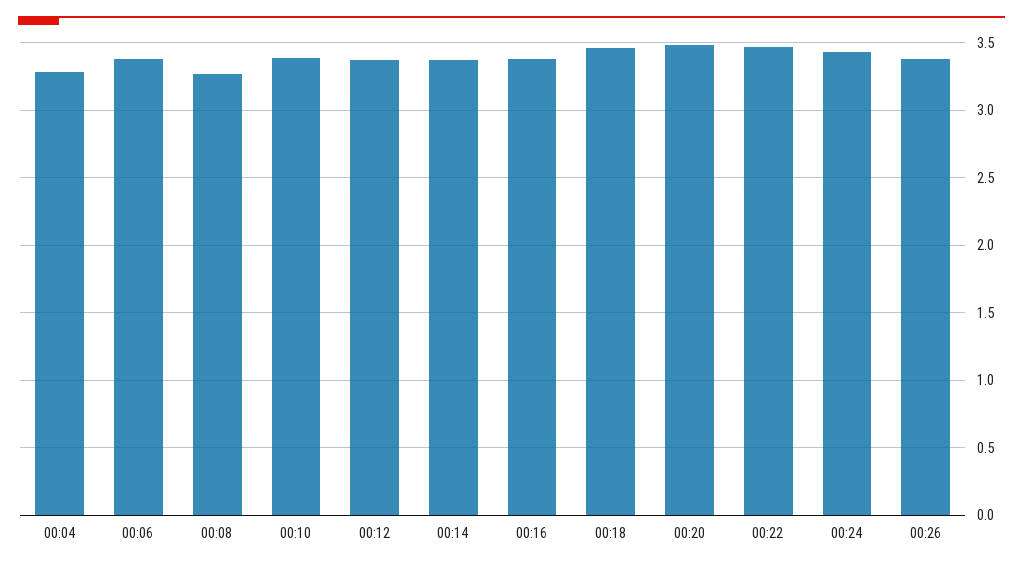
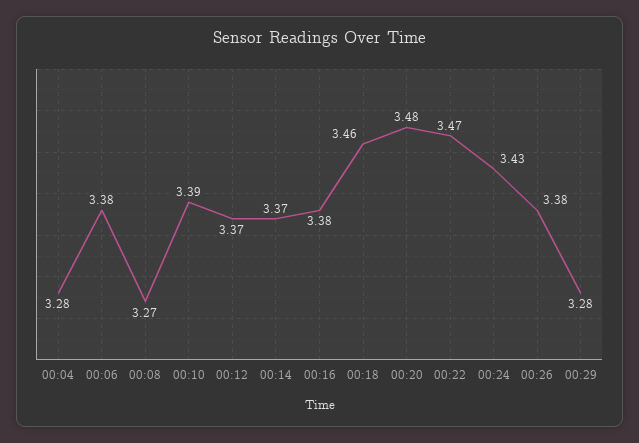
00:29: none -> 3.28

